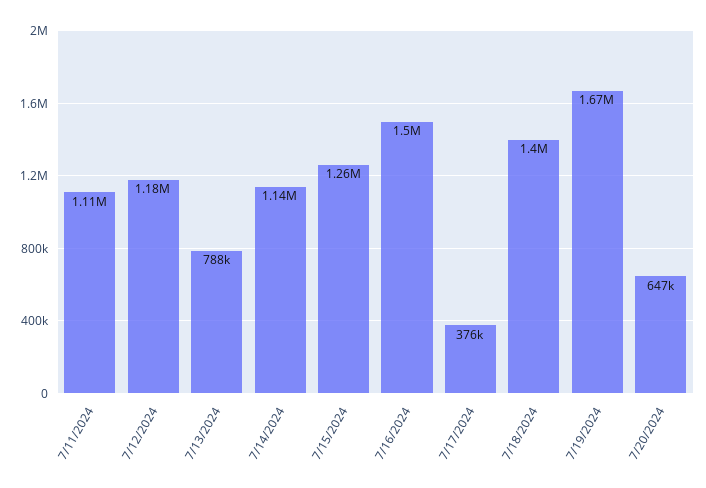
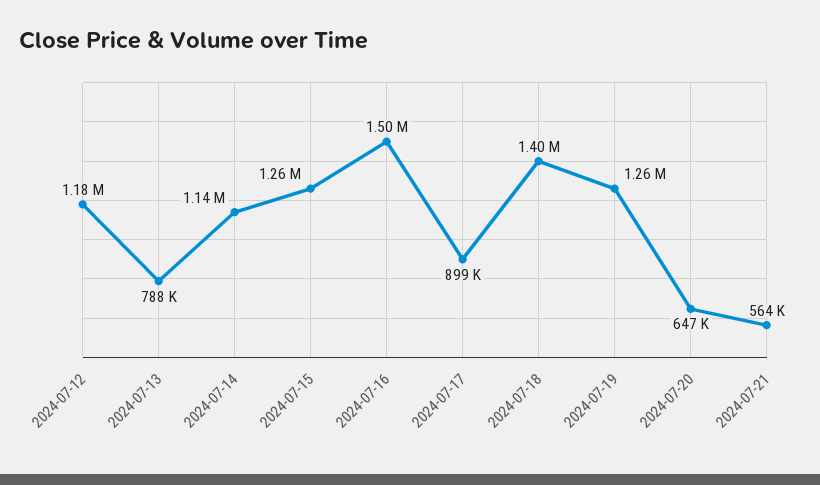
7/11/2024: 1110000 -> none
7/17/2024: 376000 -> 899000
7/19/2024: 1670000 -> 1260000
2024-07-21: none -> 564000

